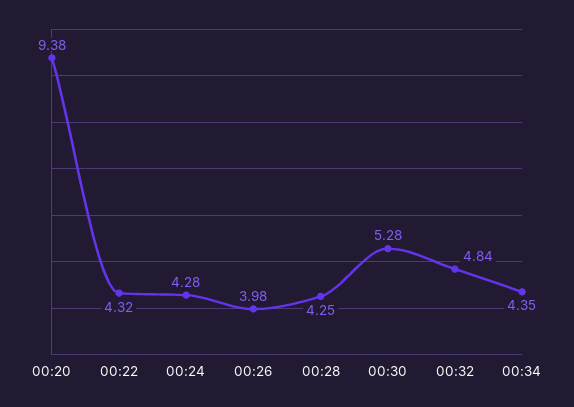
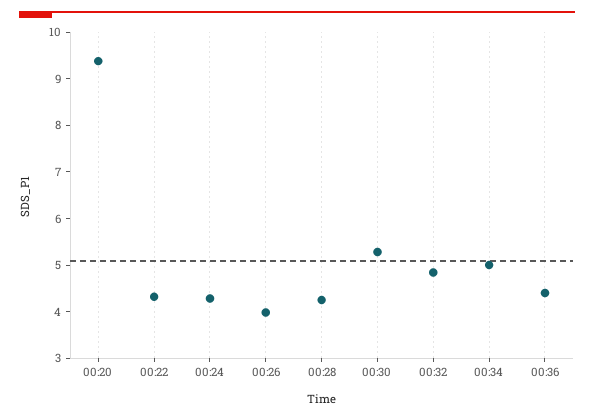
00:34: 4.35 -> 5
00:36: none -> 4.4

